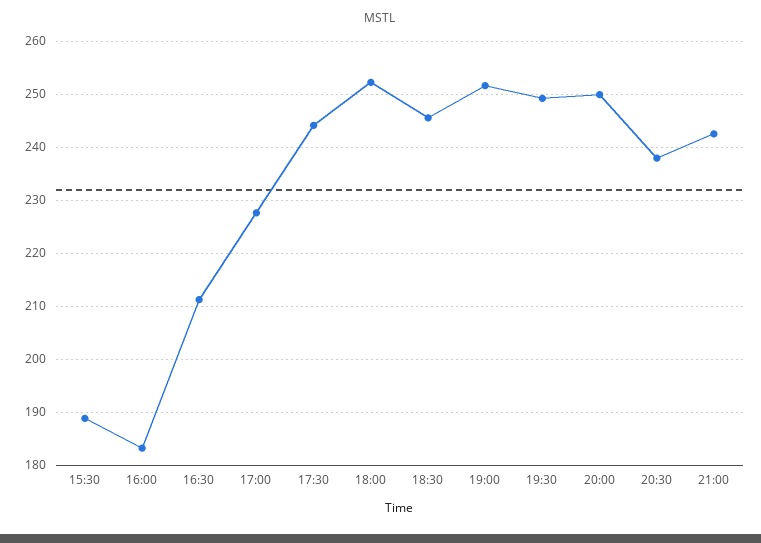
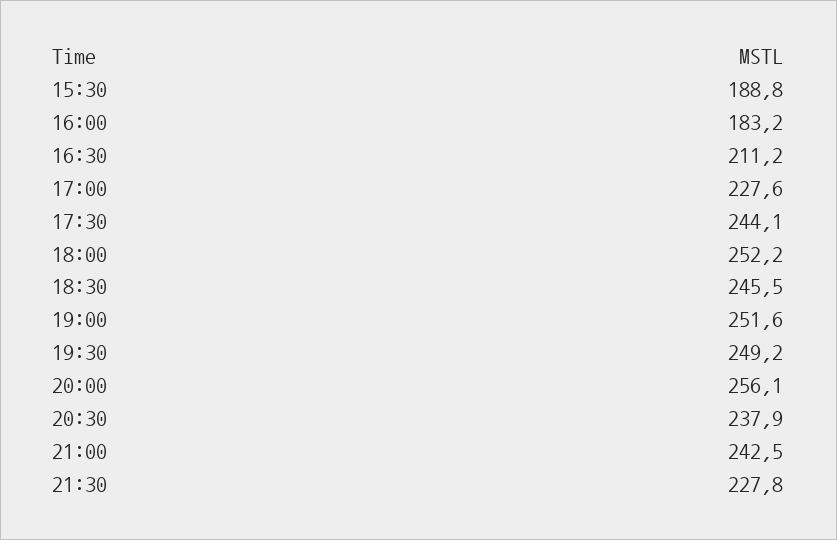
20:00: 250 -> 256.1
21:30: none -> 227.8

